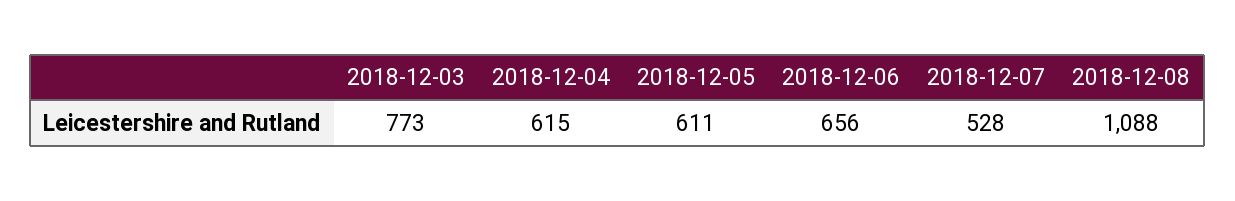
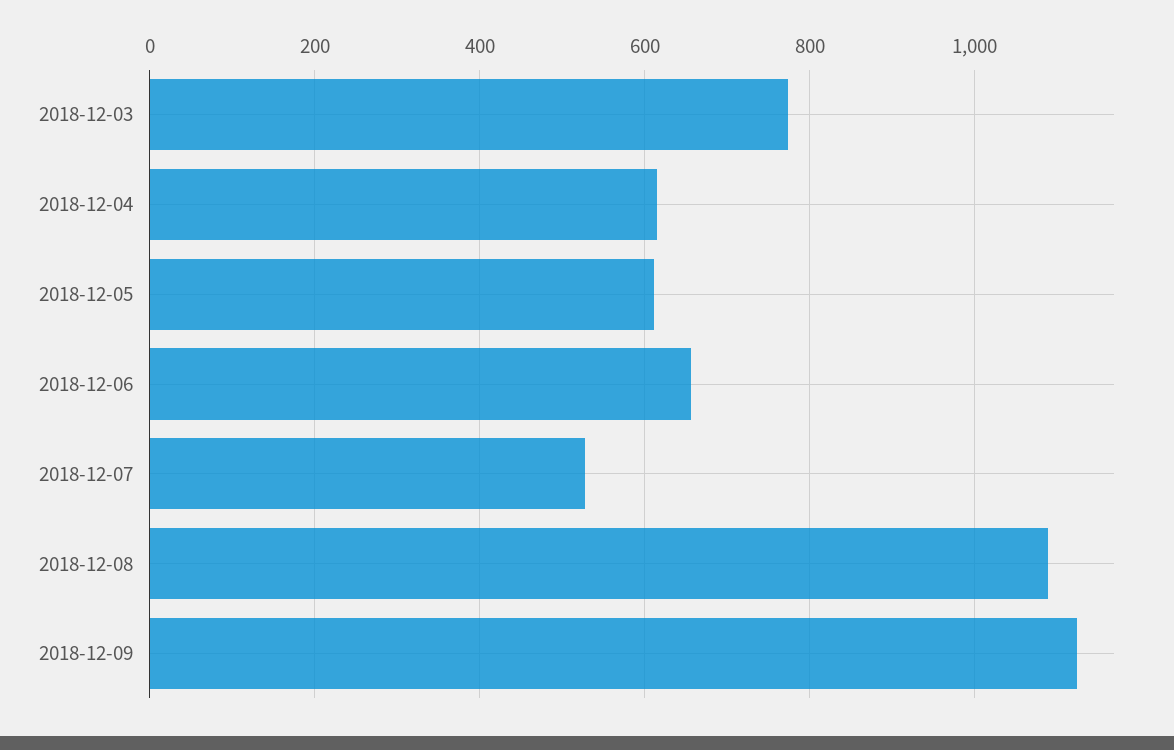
2018-12-09: none -> 1120

